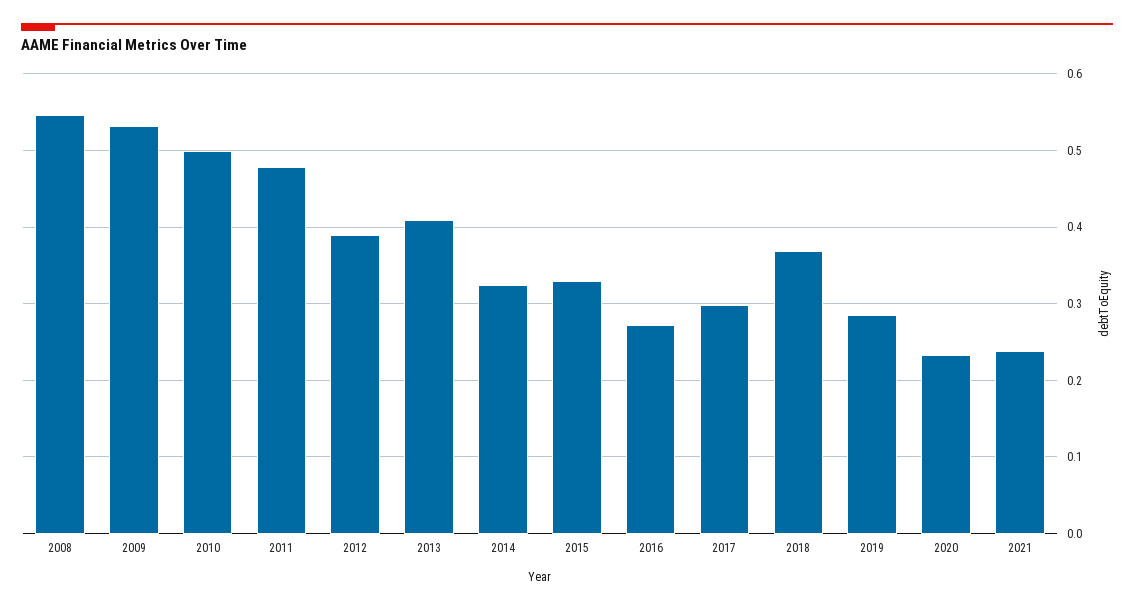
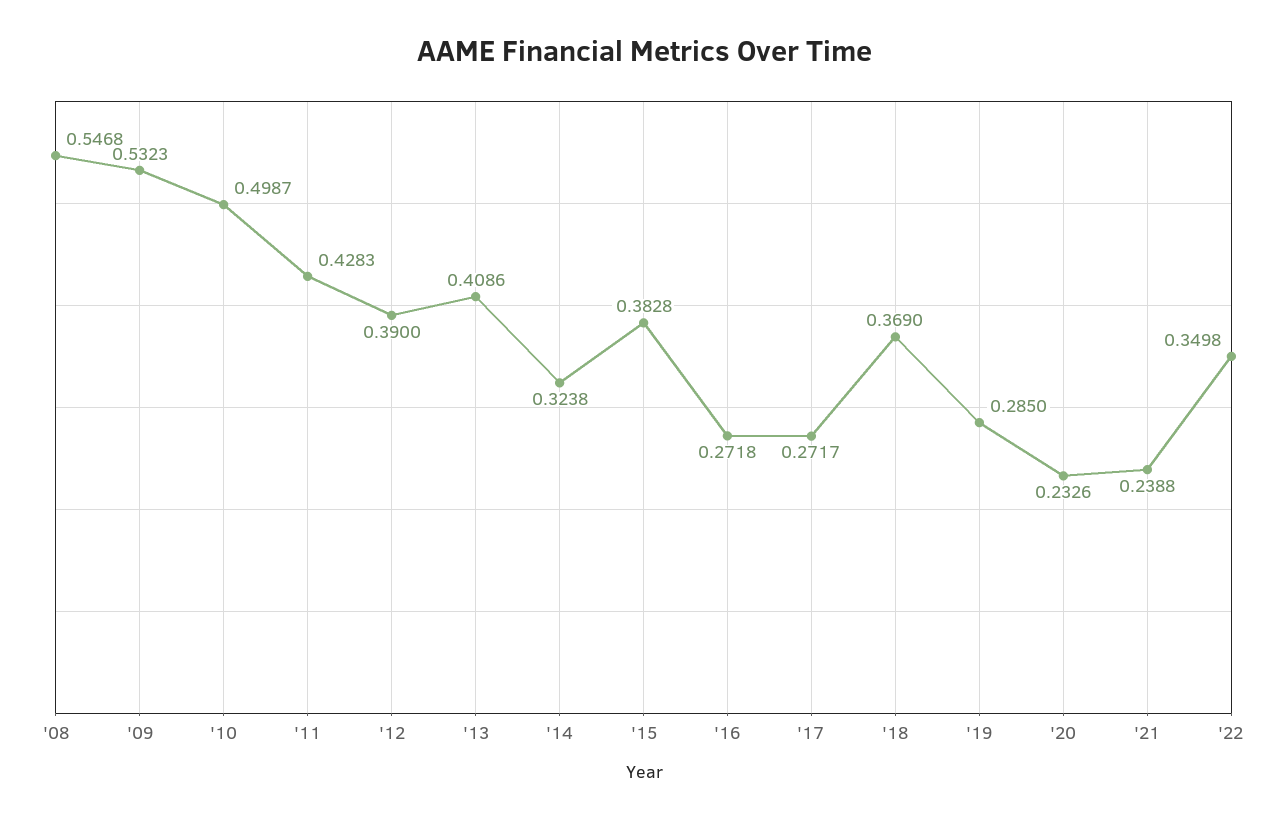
2011: 0.48 -> 0.4283
2015: 0.33 -> 0.3828
2017: 0.3 -> 0.2717
'22: none -> 0.3498

